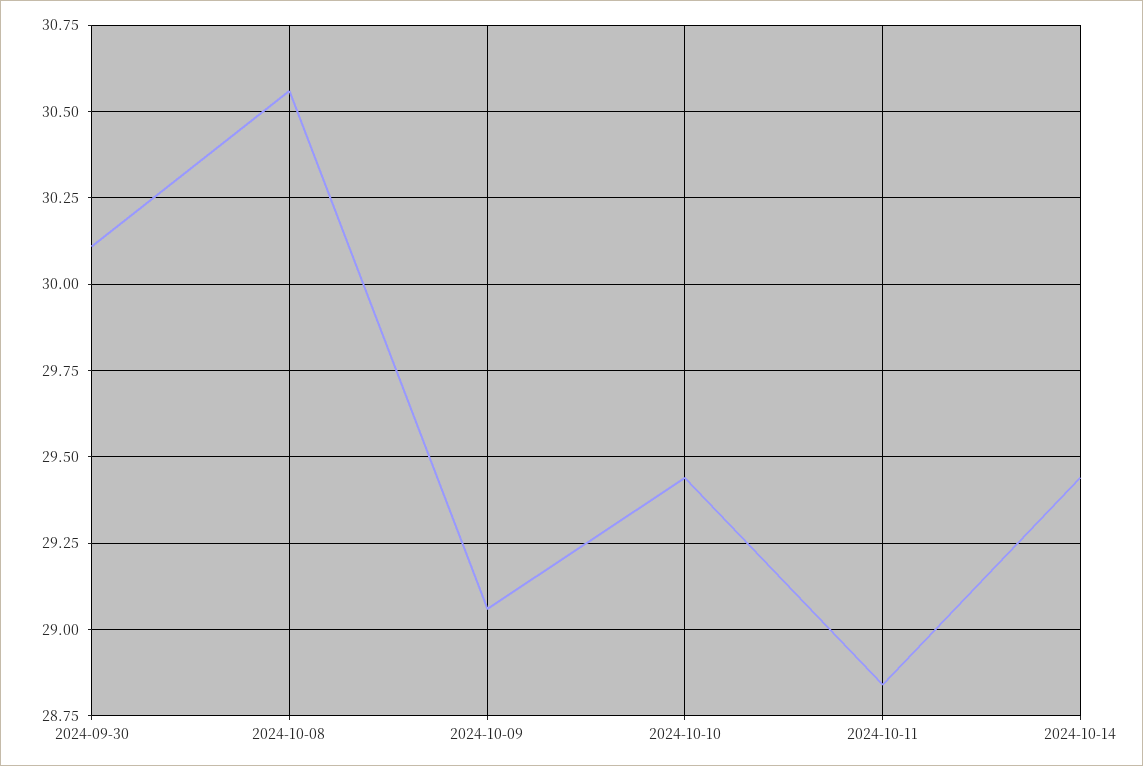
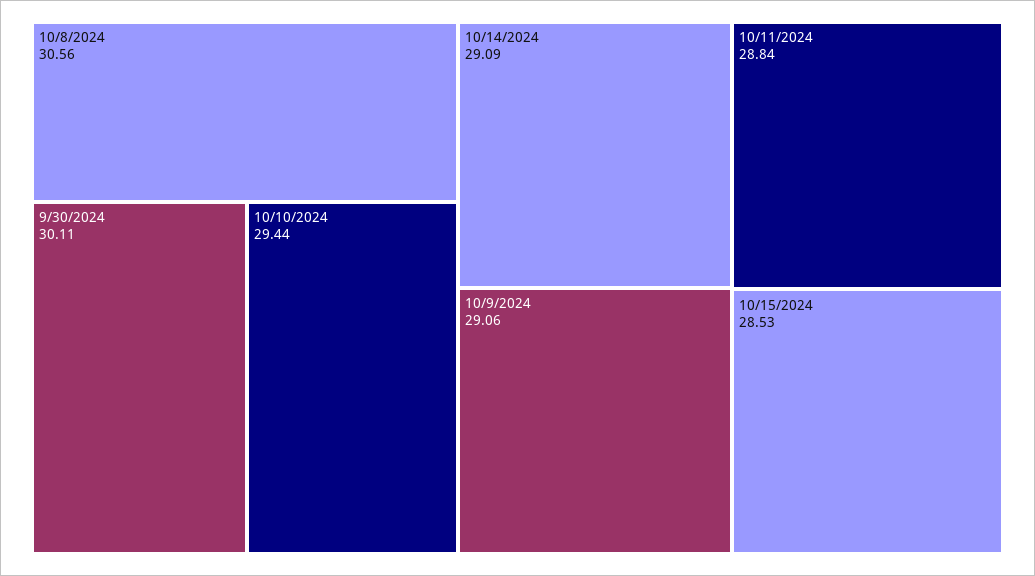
2024-10-14: 29.45 -> 29.09
10/15/2024: none -> 28.53

